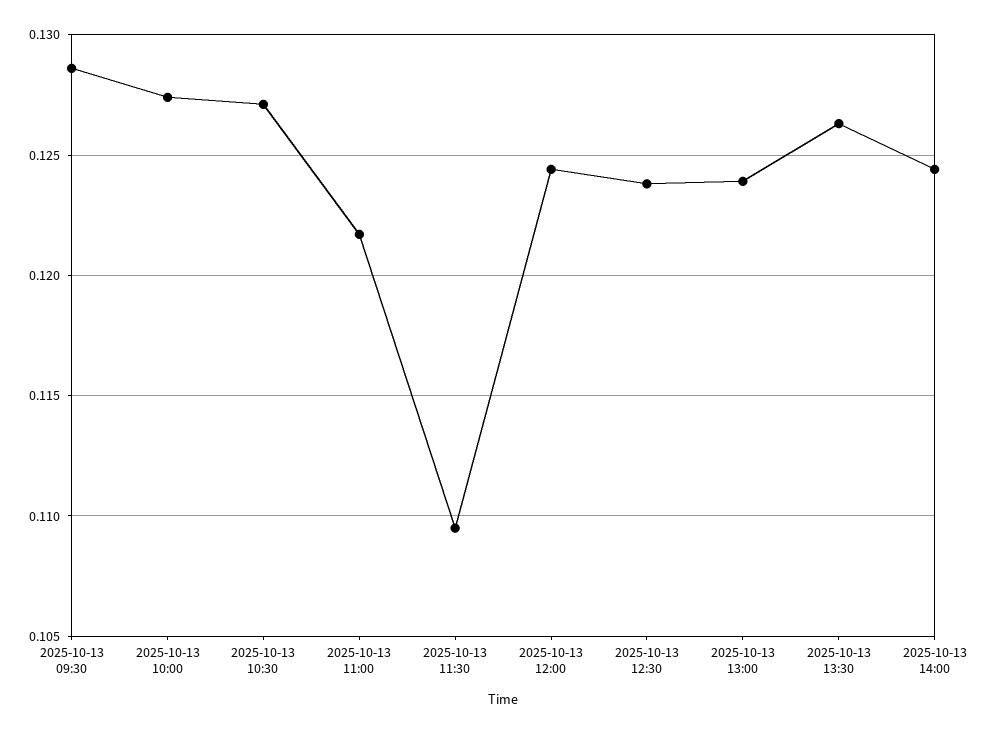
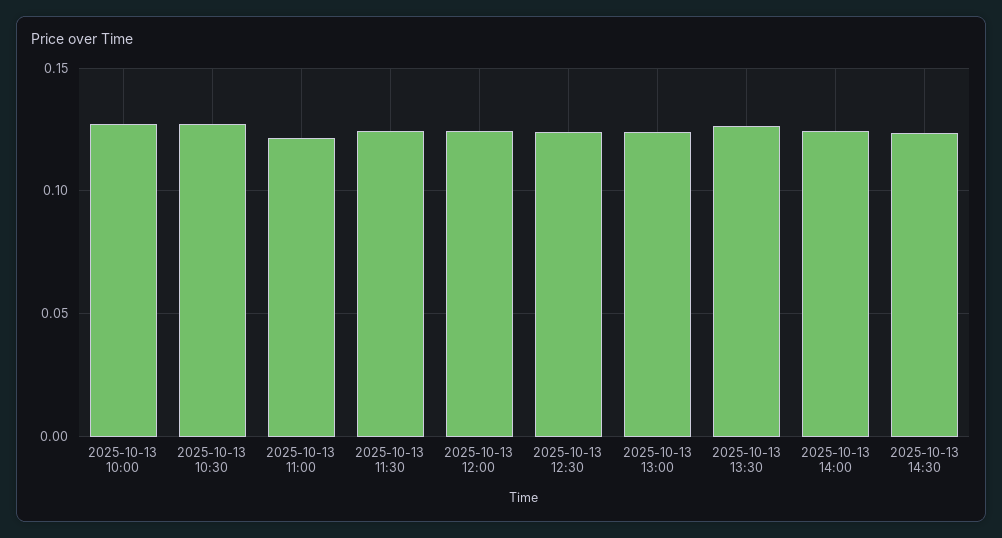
2025-10-13 09:30: 0.1285 -> none
2025-10-13 11:30: 0.1095 -> 0.125
2025-10-13 14:30: none -> 0.125

